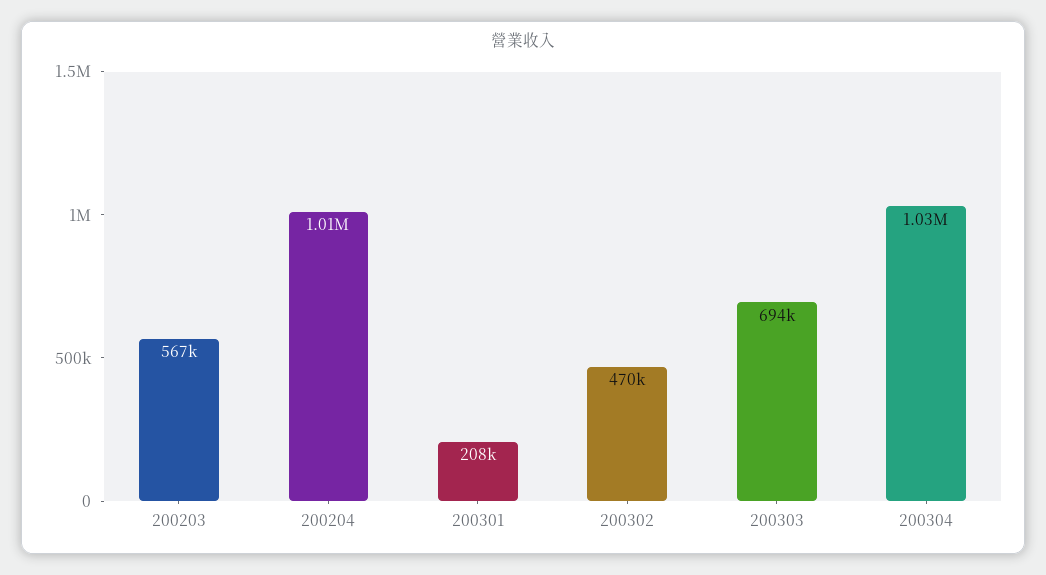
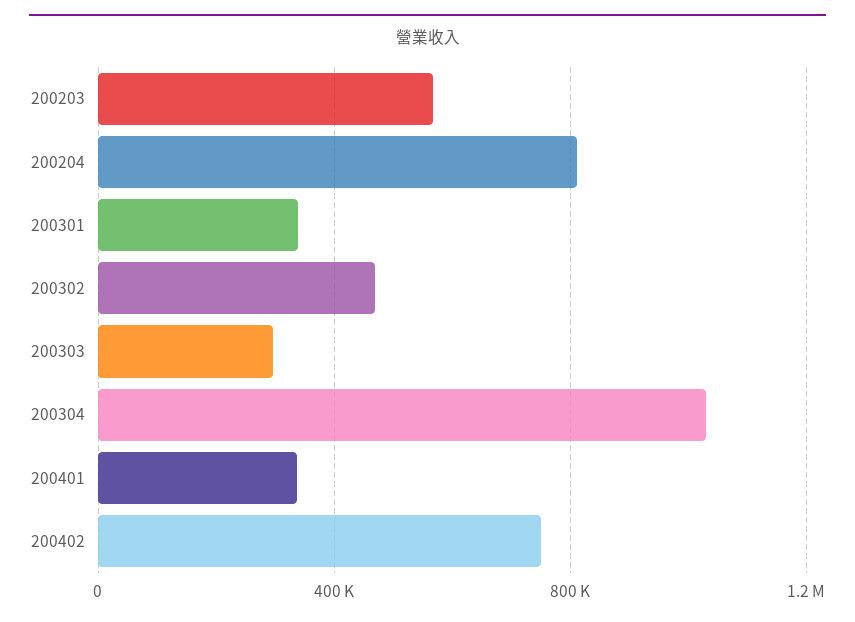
200204: 1010000 -> 800000
200301: 208000 -> 350000
200303: 694000 -> 300000
200401: none -> 350000
200402: none -> 750000

